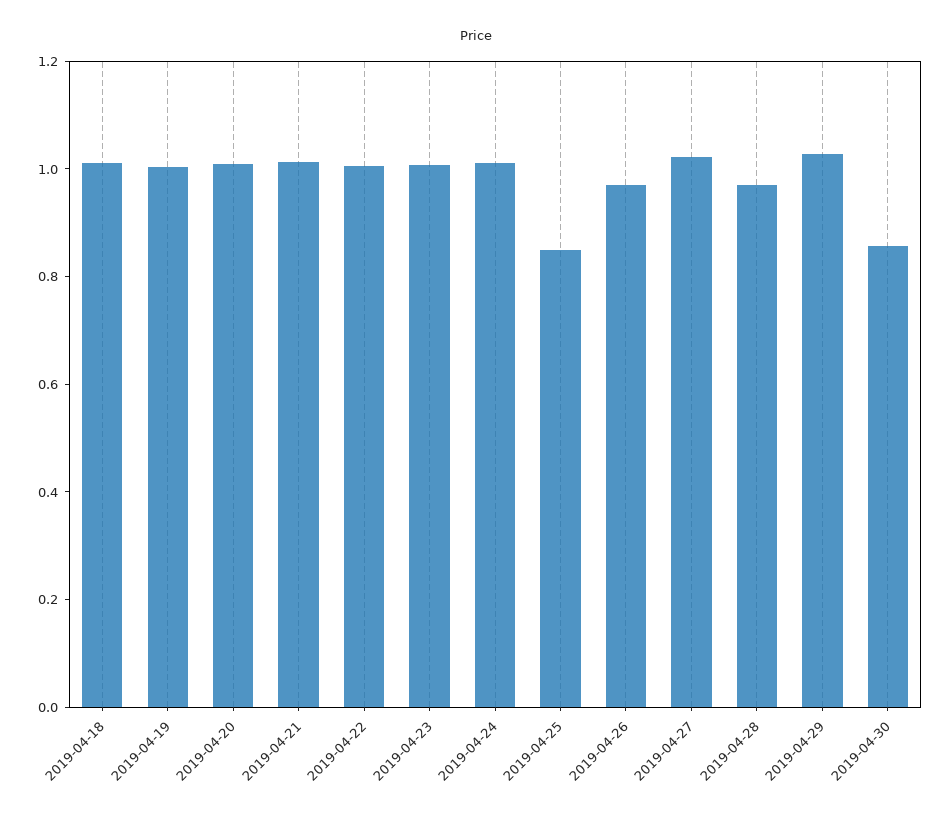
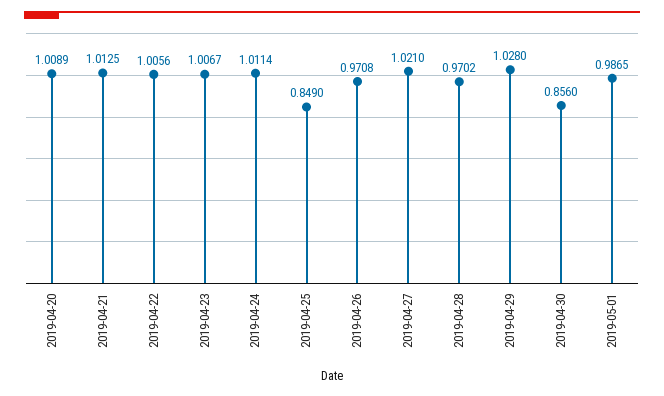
2019-04-18: 1 -> none
2019-04-19: 1 -> none
2019-05-01: none -> 0.9865

